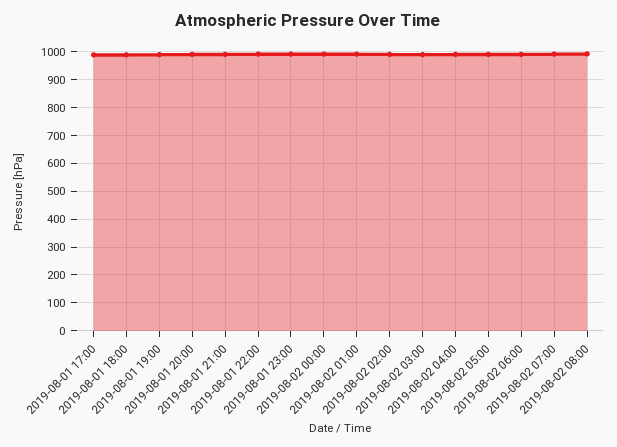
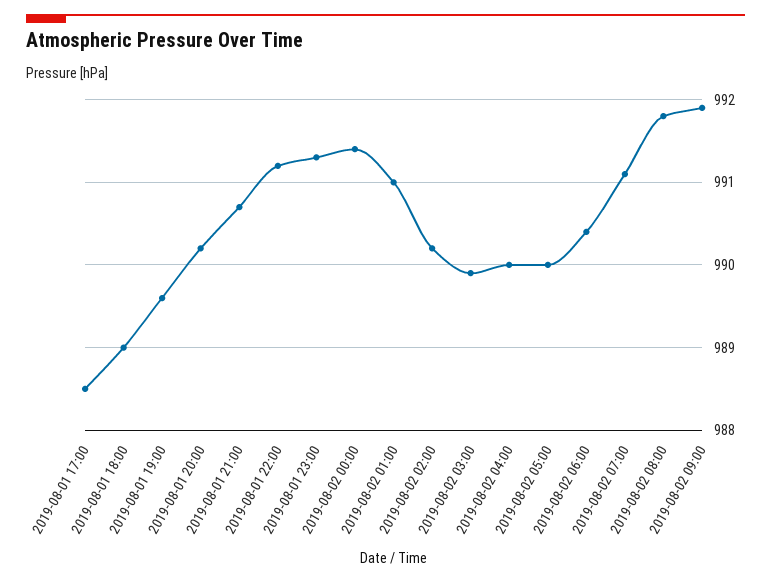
2019-08-02 09:00: none -> 991.9

